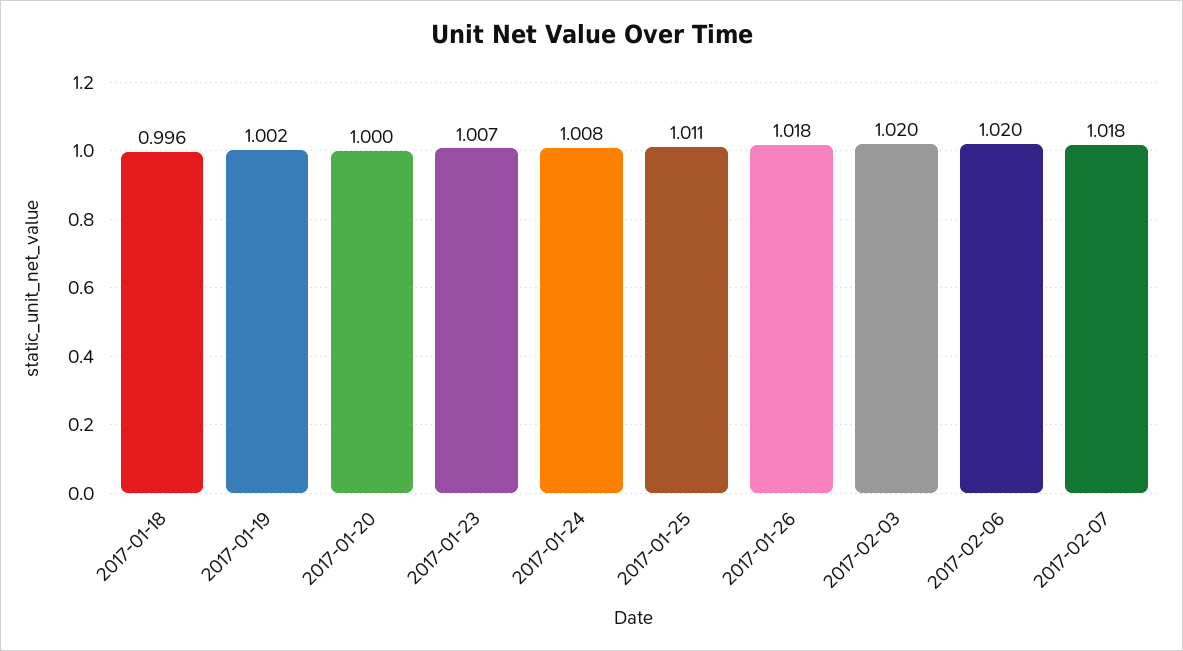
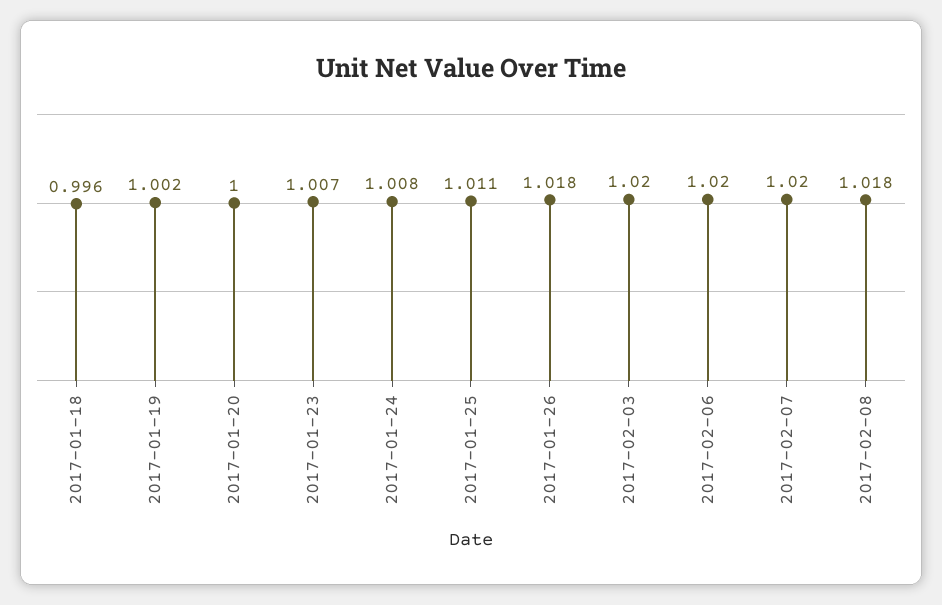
2017-02-07: 1.018 -> 1.02
2017-02-08: none -> 1.018

